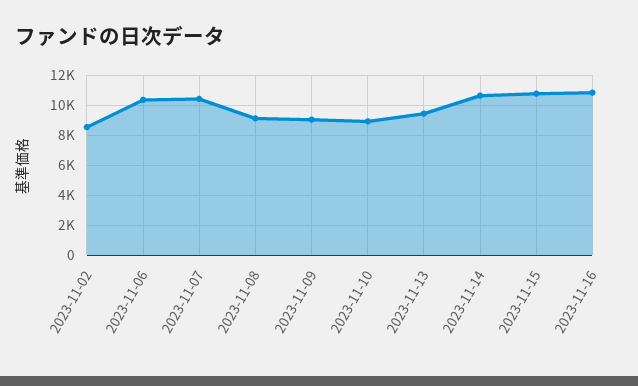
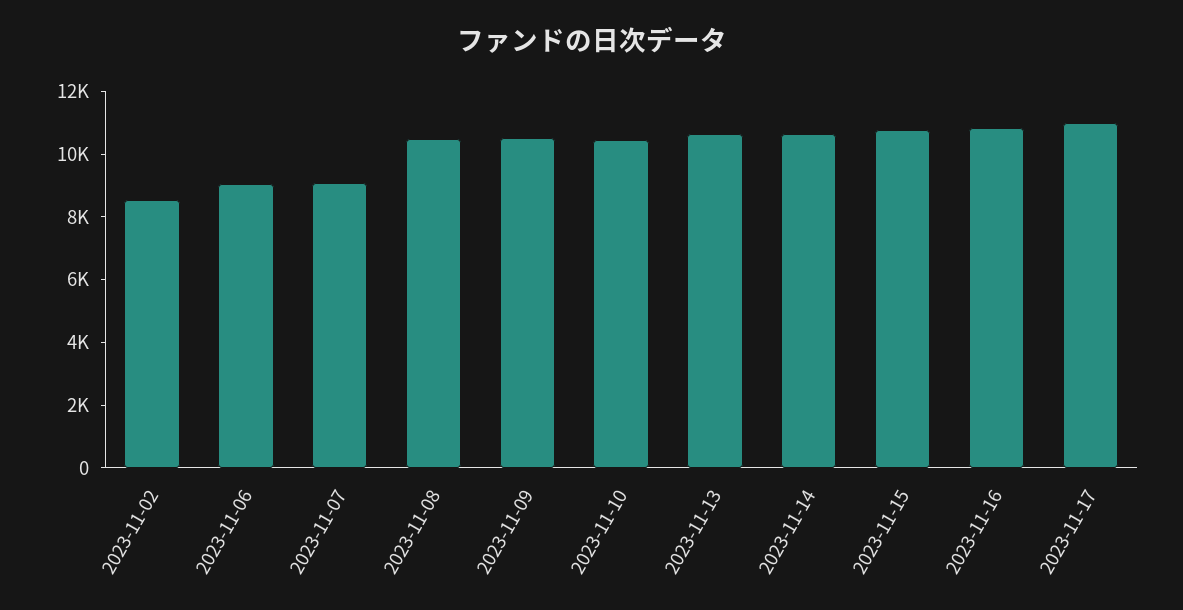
2023-11-06: 10500 -> 9000
2023-11-07: 10500 -> 9000
2023-11-08: 9000 -> 10500
2023-11-09: 9000 -> 10500
2023-11-10: 9000 -> 10500
2023-11-13: 9500 -> 10500
2023-11-17: none -> 11000

